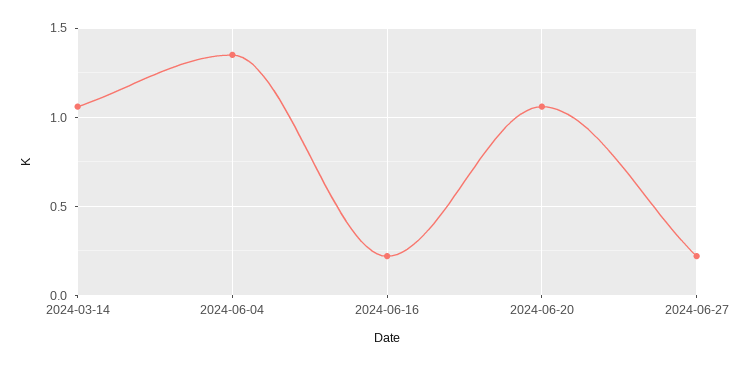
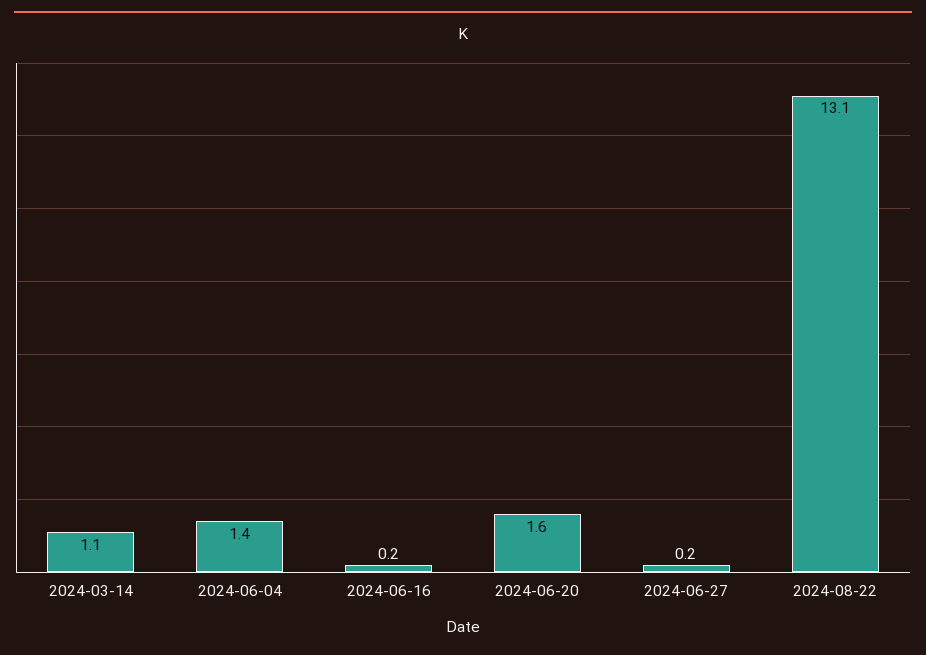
2024-06-20: 1.05 -> 1.6
2024-08-22: none -> 13.1

